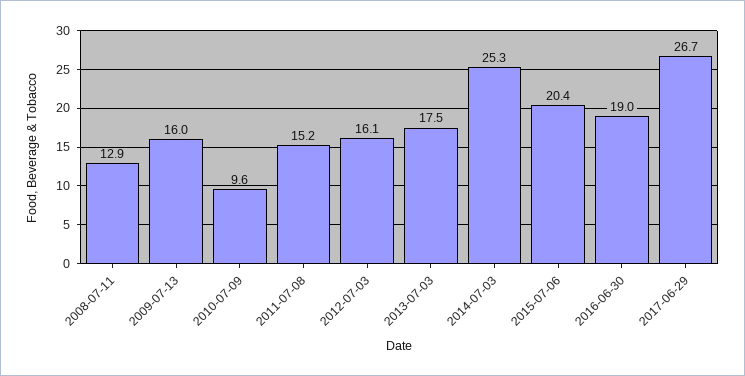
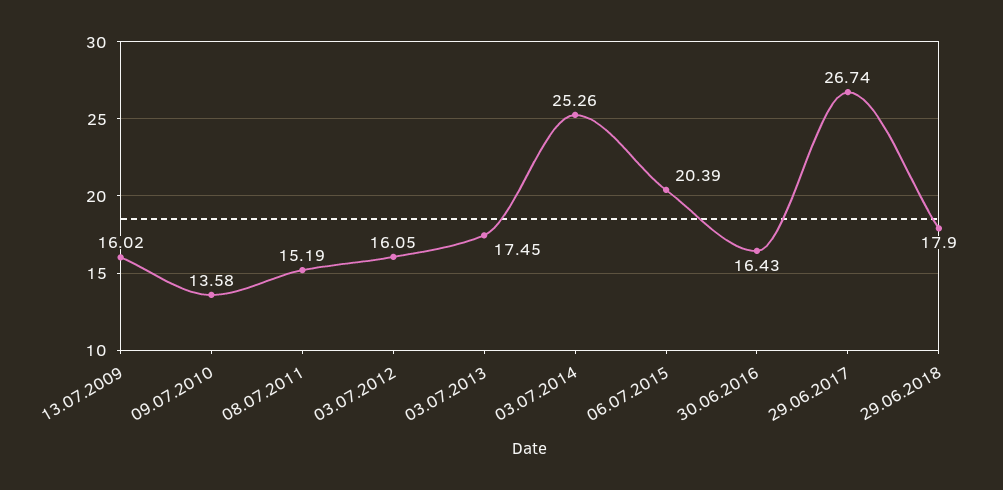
2008-07-11: 12.9 -> none
2010-07-09: 9.6 -> 13.58
2016-06-30: 19 -> 16.43
29.06.2018: none -> 17.9

